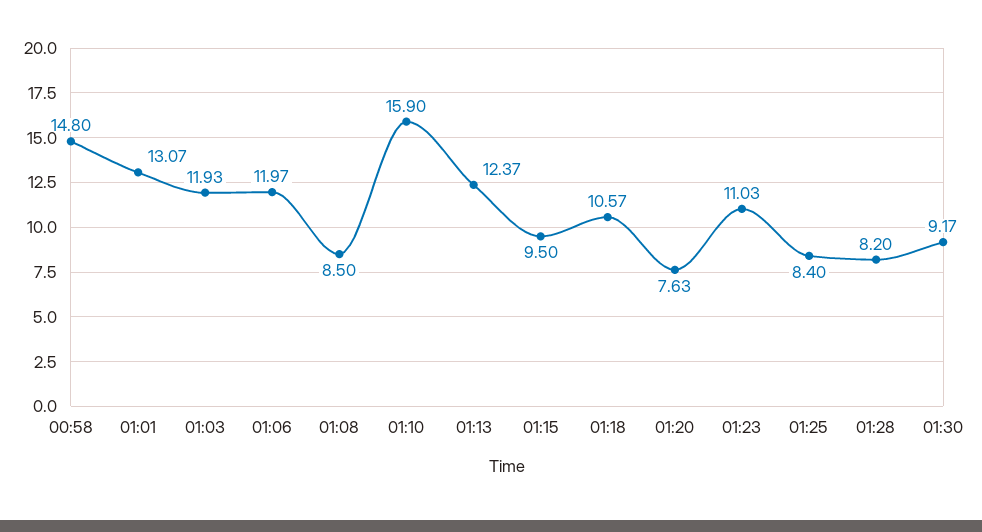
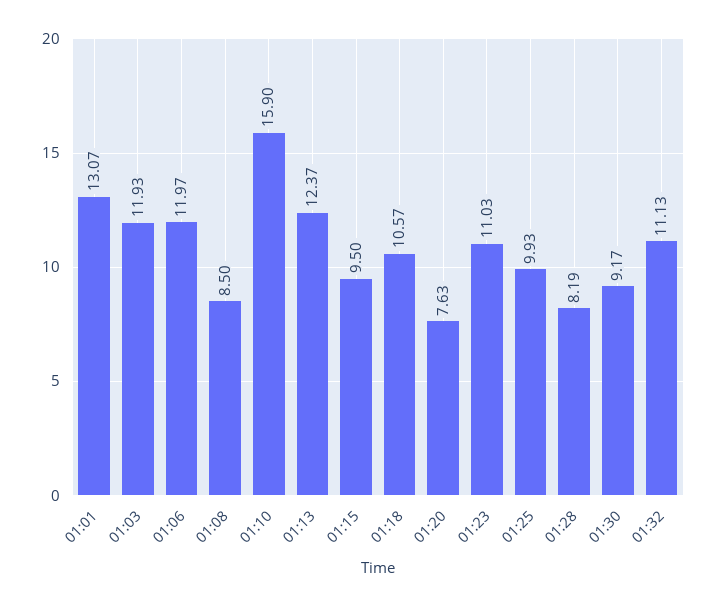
00:58: 14.8 -> none
01:25: 8.4 -> 9.93
01:28: 8.2 -> 8.19
01:32: none -> 11.13

